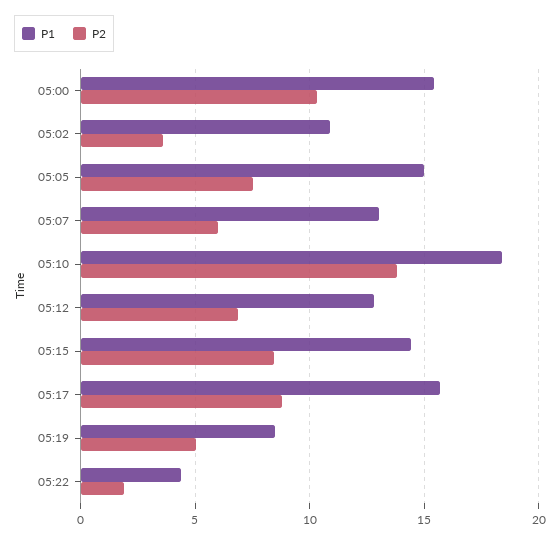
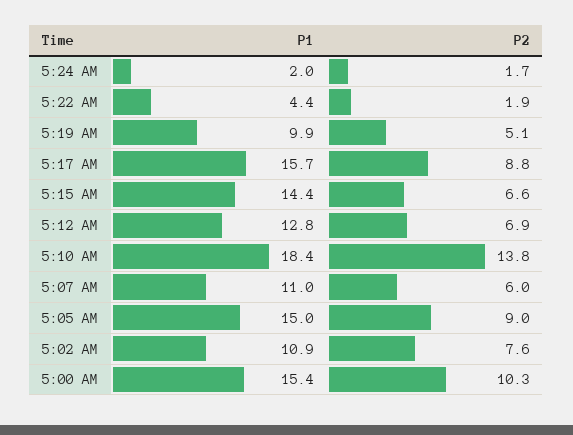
P2, 05:02: 3.5 -> 7.6
P2, 05:05: 7.5 -> 9
P1, 05:07: 13 -> 11
P2, 05:15: 8.5 -> 6.6
P1, 05:19: 8.5 -> 9.9
P1, 5:24 AM: none -> 2
P2, 5:24 AM: none -> 1.7

